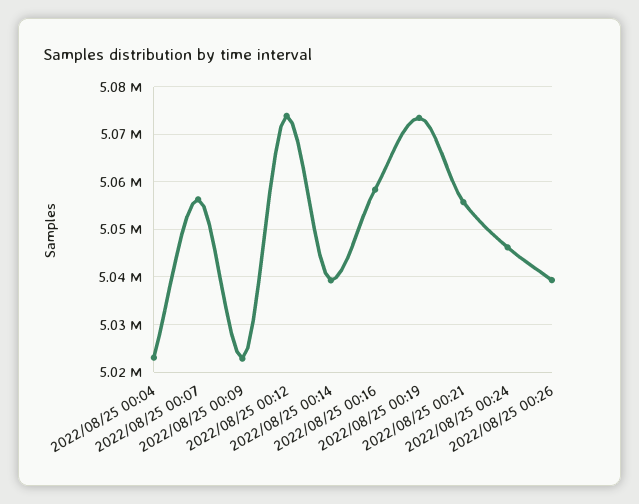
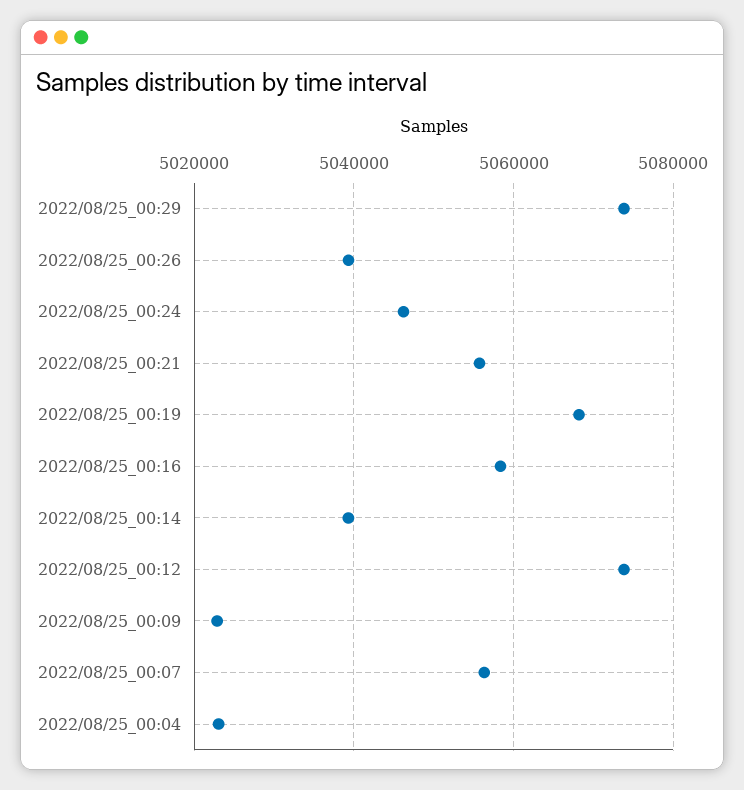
2022/08/25 00:19: 5074000 -> 5068000
2022/08/25_00:29: none -> 5074000

